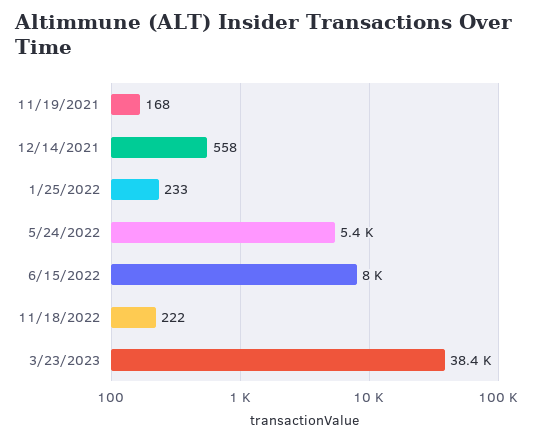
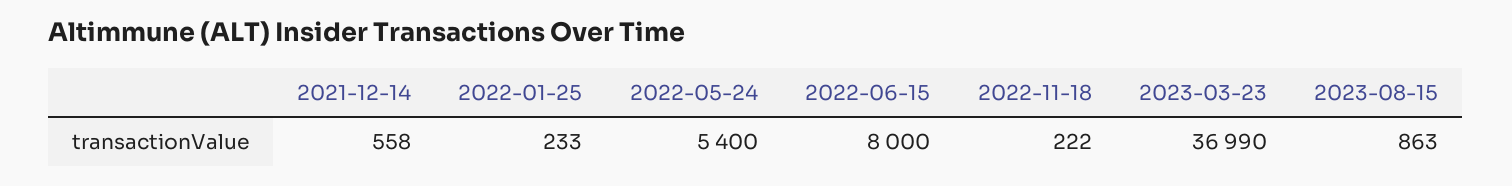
11/19/2021: 168 -> none
3/23/2023: 38400 -> 36990
2023-08-15: none -> 863

